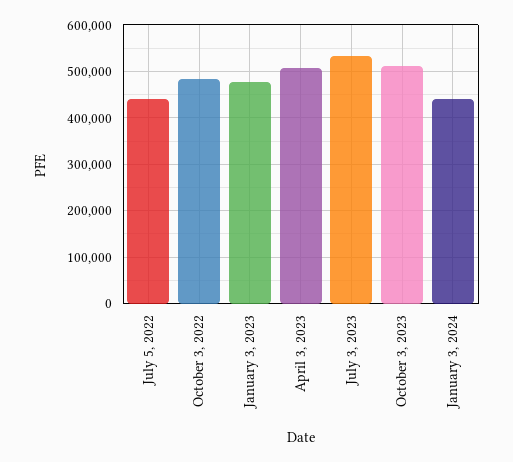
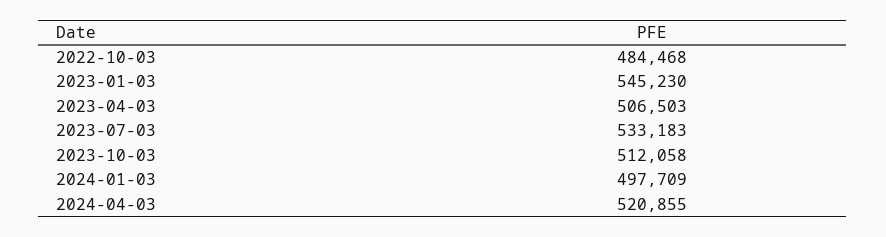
July 5, 2022: 440000 -> none
January 3, 2023: 480000 -> 545230
January 3, 2024: 440000 -> 497709
2024-04-03: none -> 520855

